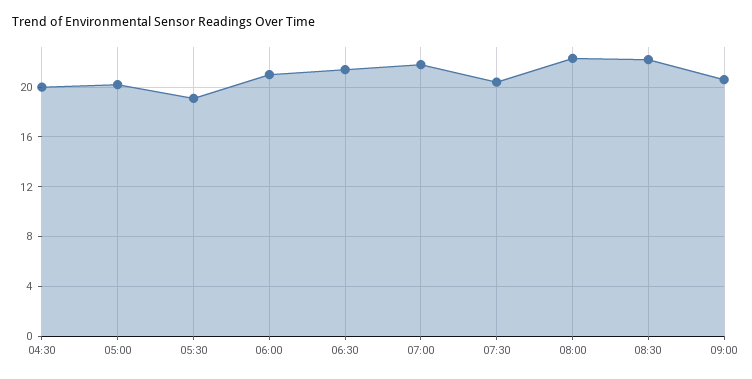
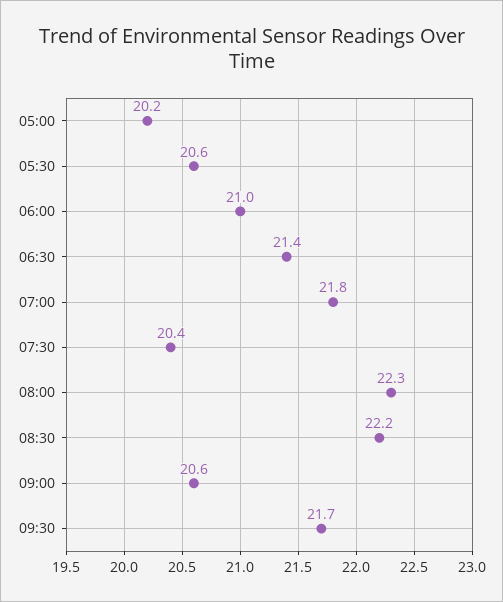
04:30: 20 -> none
05:30: 19 -> 20.6
09:30: none -> 21.7

